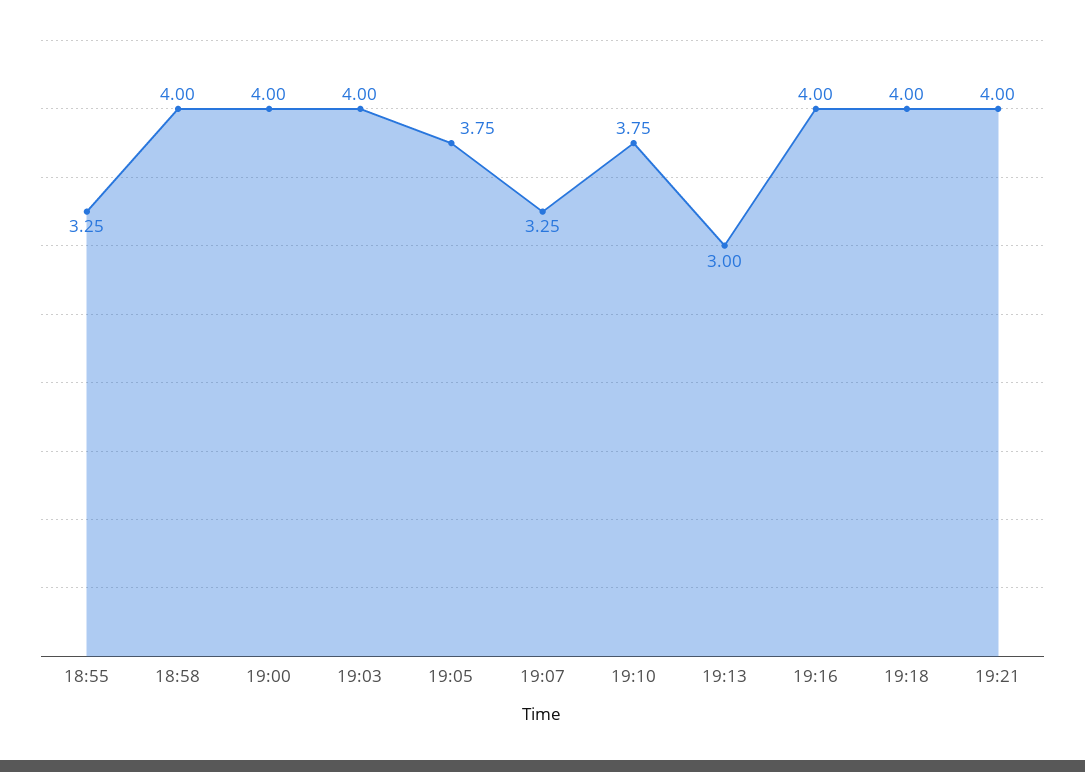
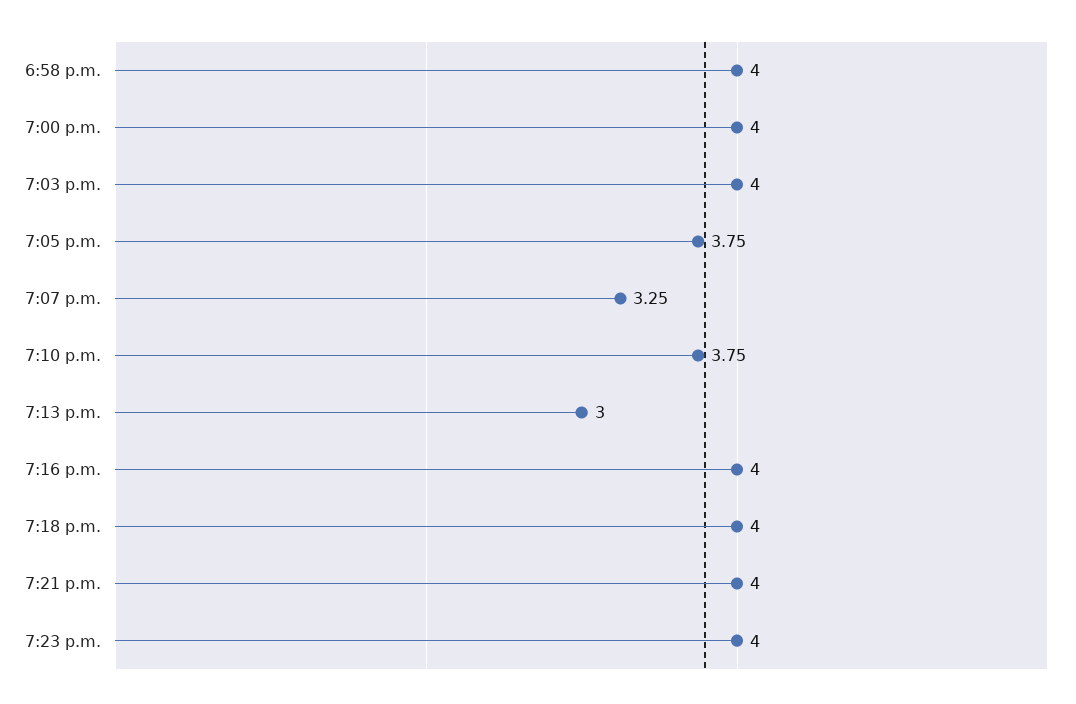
18:55: 3.25 -> none
7:23 p.m.: none -> 4

